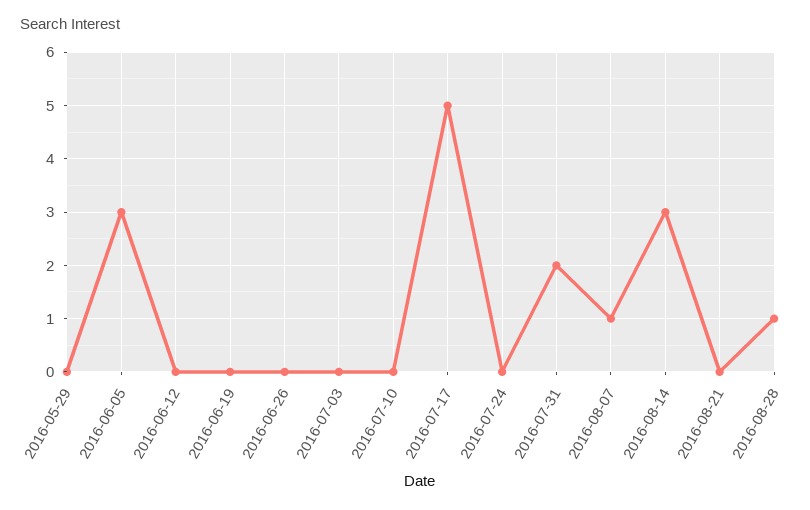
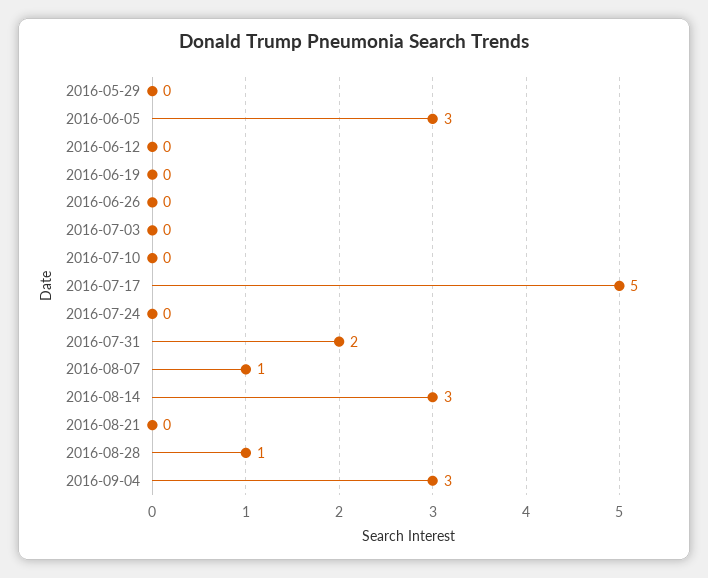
2016-09-04: none -> 3

